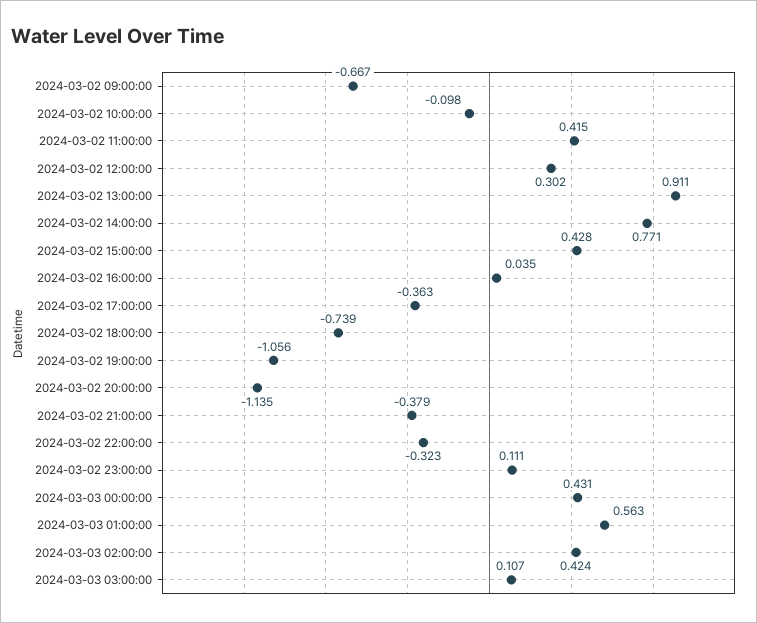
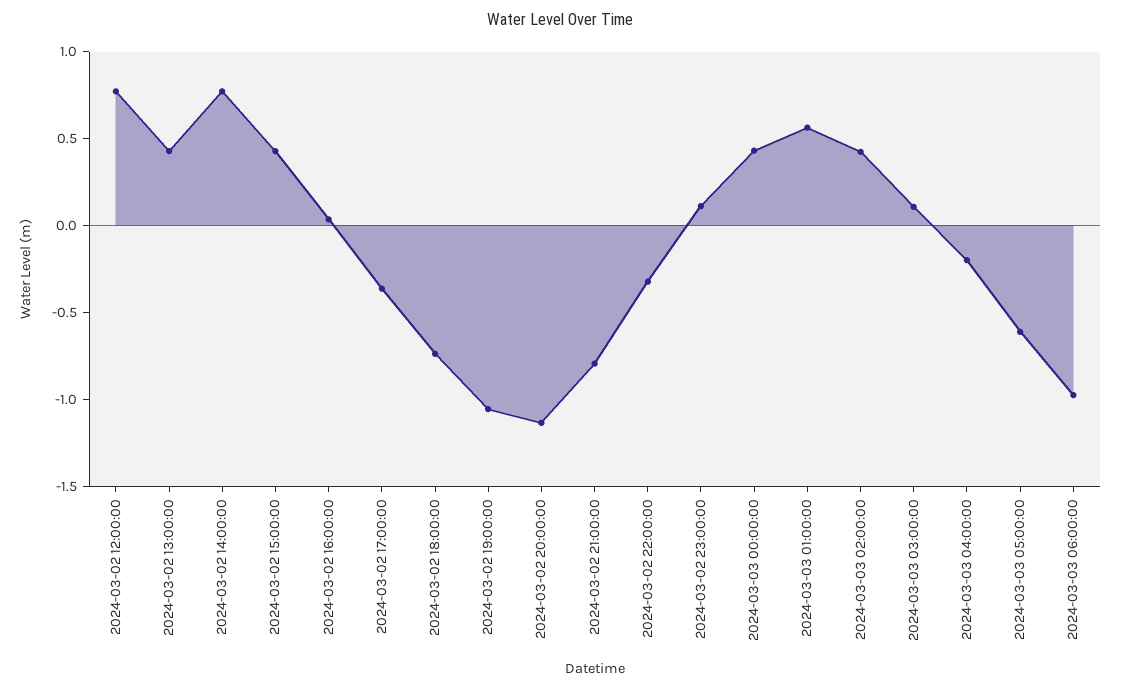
2024-03-02 09:00:00: -0.667 -> none
2024-03-02 10:00:00: -0.098 -> none
2024-03-02 11:00:00: 0.415 -> none
2024-03-02 12:00:00: 0.302 -> 0.8
2024-03-02 13:00:00: 0.911 -> 0.4
2024-03-02 21:00:00: -0.379 -> -0.8
2024-03-03 04:00:00: none -> -0.2
2024-03-03 05:00:00: none -> -0.6
2024-03-03 06:00:00: none -> -1

